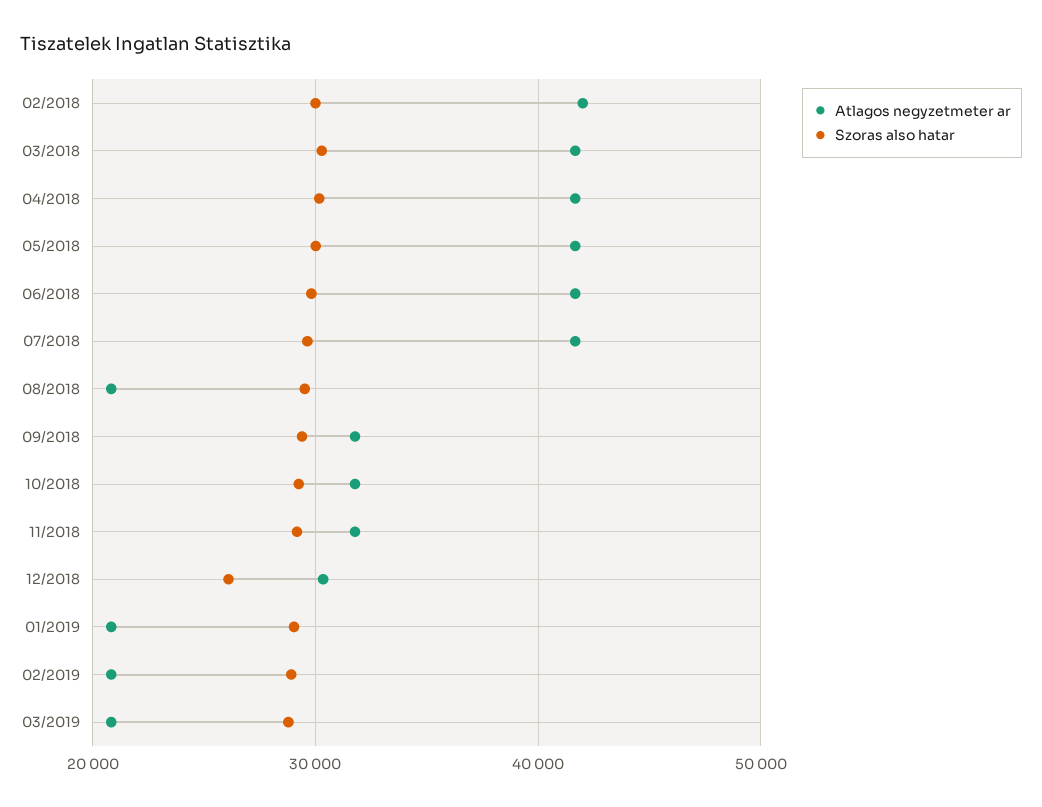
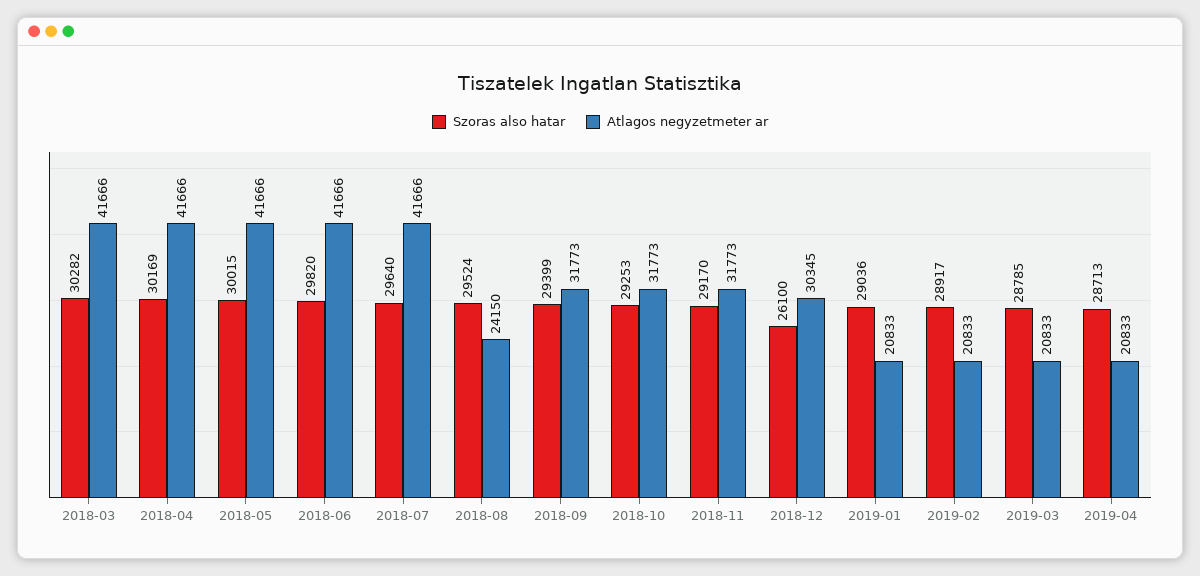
Atlagos negyzetmeter ar, 02/2018: 42000 -> none
Szoras also hatar, 02/2018: 30000 -> none
Atlagos negyzetmeter ar, 08/2018: 21000 -> 24150
Szoras also hatar, 2019-04: none -> 28713
Atlagos negyzetmeter ar, 2019-04: none -> 20833

